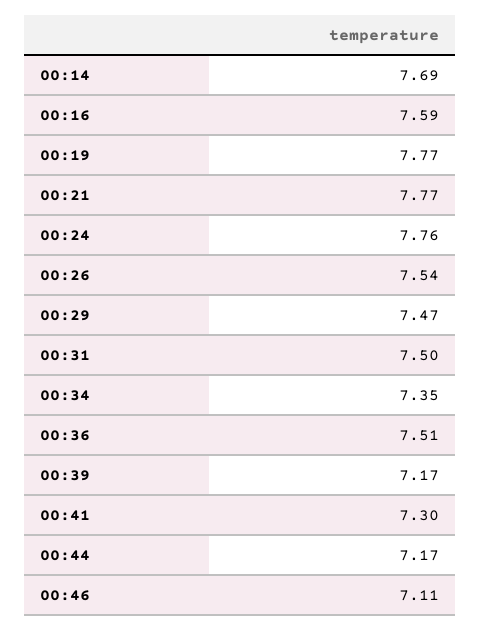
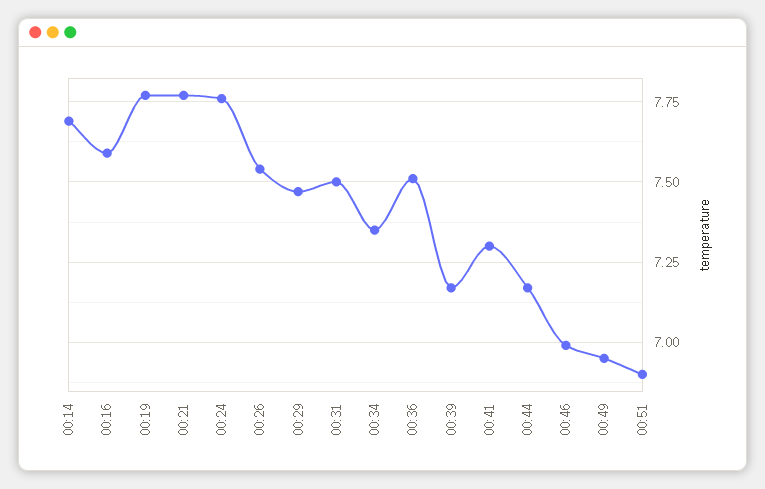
00:46: 7.11 -> 7
00:49: none -> 6.95
00:51: none -> 6.9

